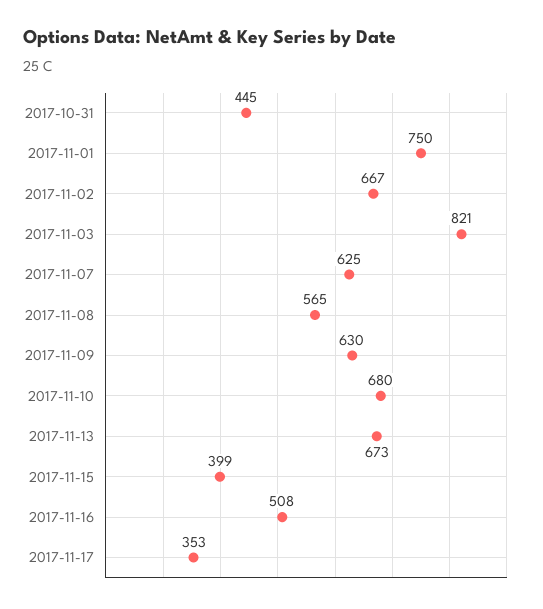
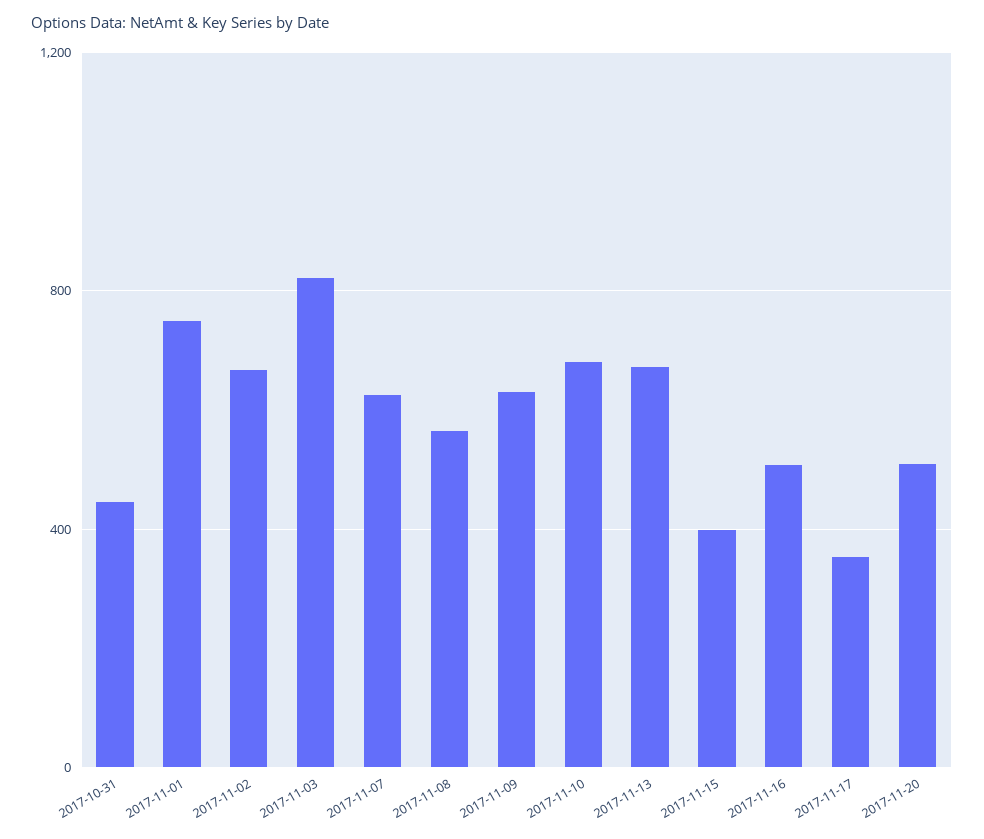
2017-11-20: none -> 500

